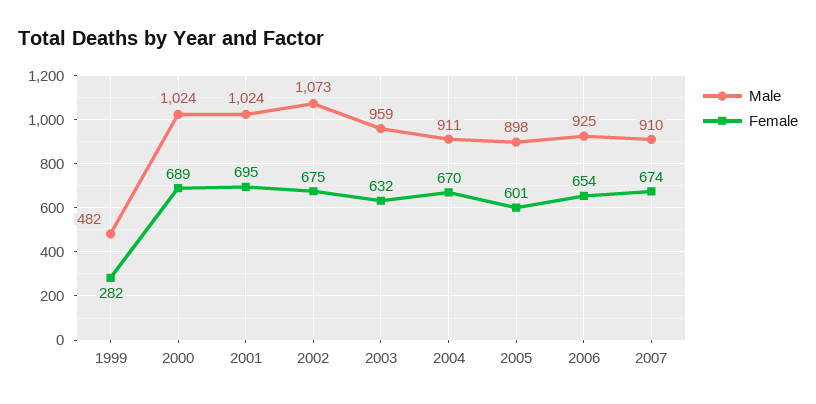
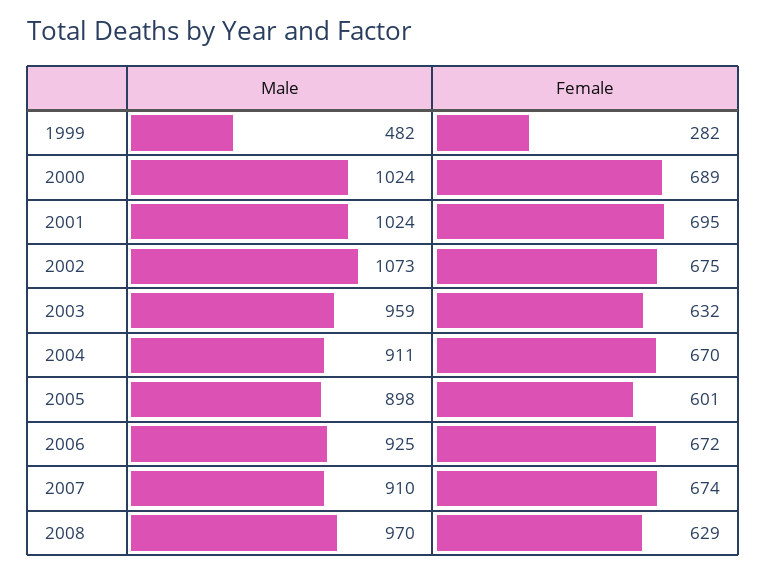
Female, 2006: 654 -> 672
Male, 2008: none -> 970
Female, 2008: none -> 629

